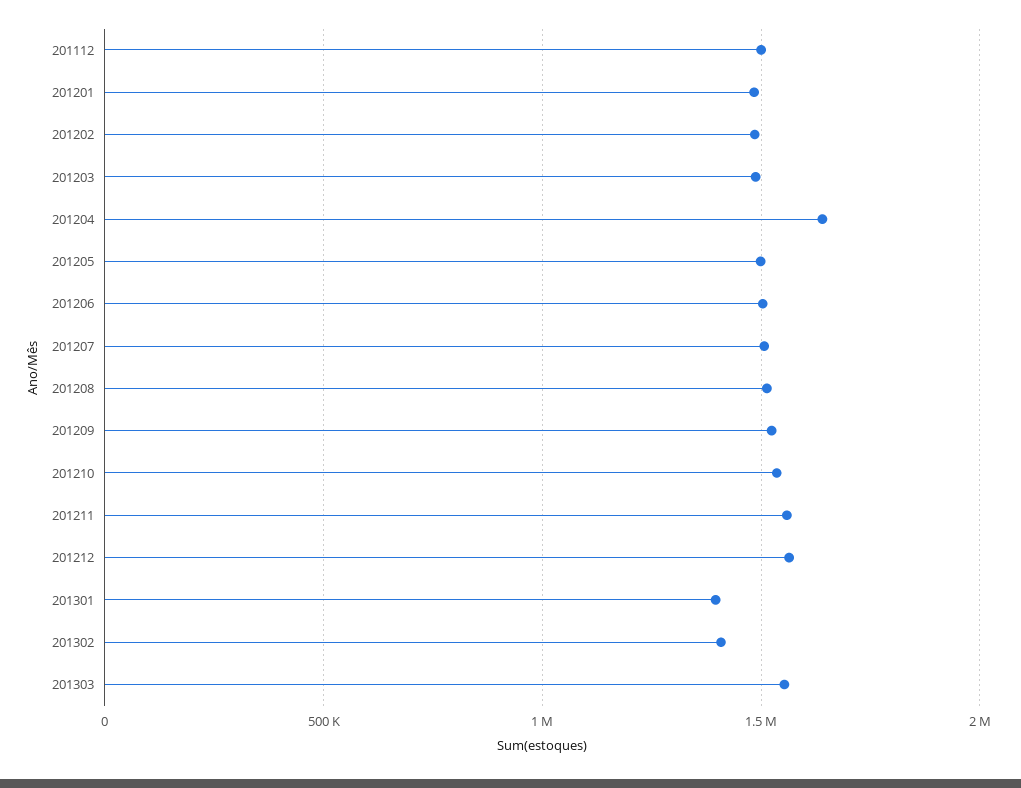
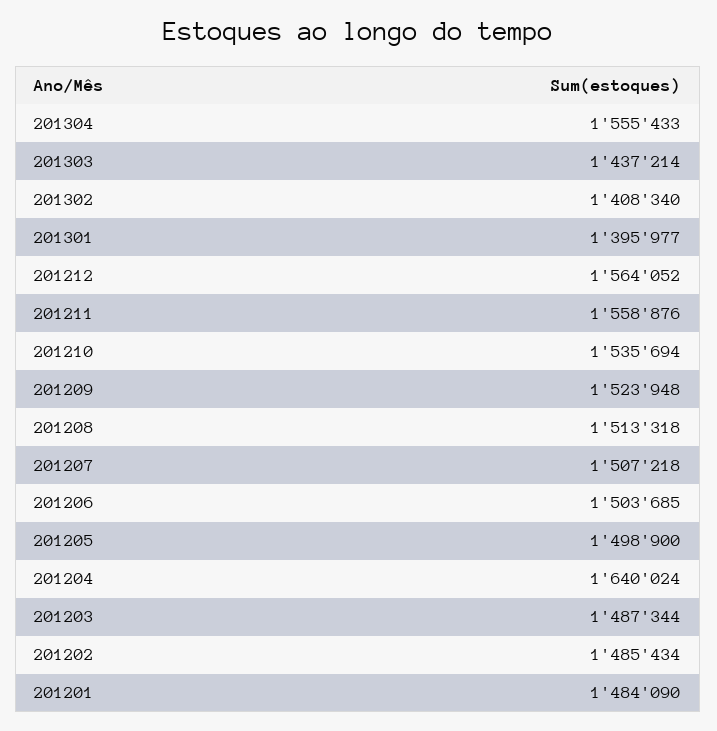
201112: 1500000 -> none
201303: 1550000 -> 1437214
201304: none -> 1555433

